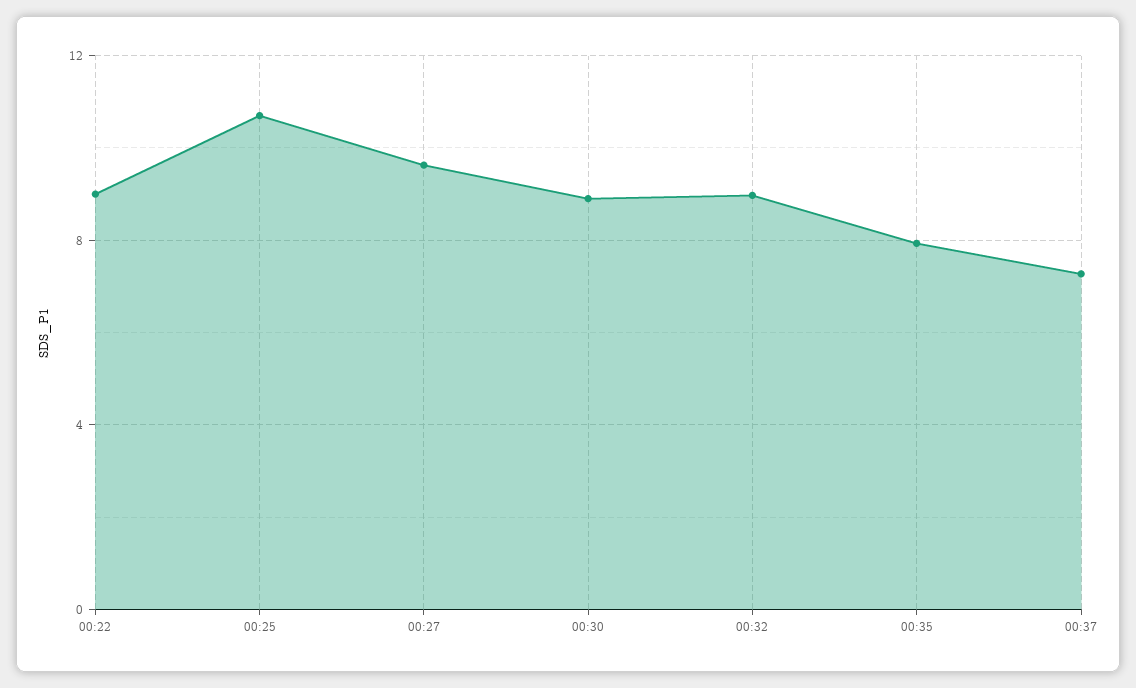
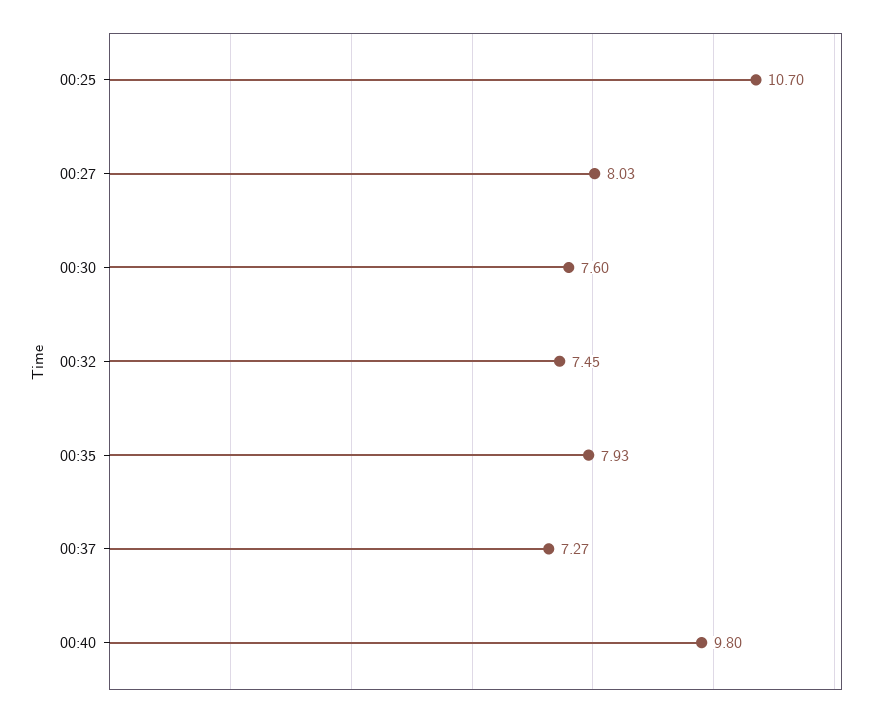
00:22: 9 -> none
00:27: 9.5 -> 8.03
00:30: 9 -> 7.6
00:32: 9 -> 7.45
00:40: none -> 9.8

